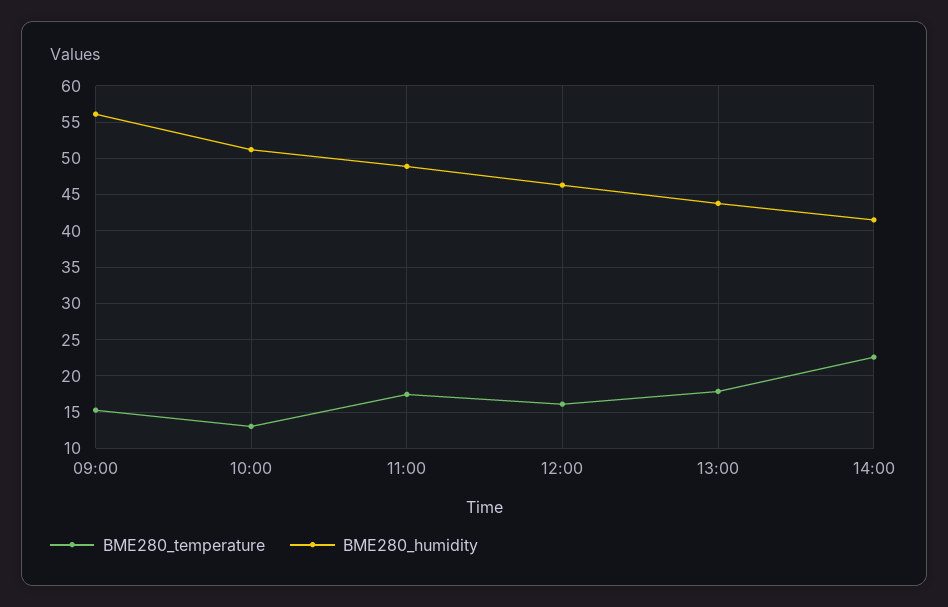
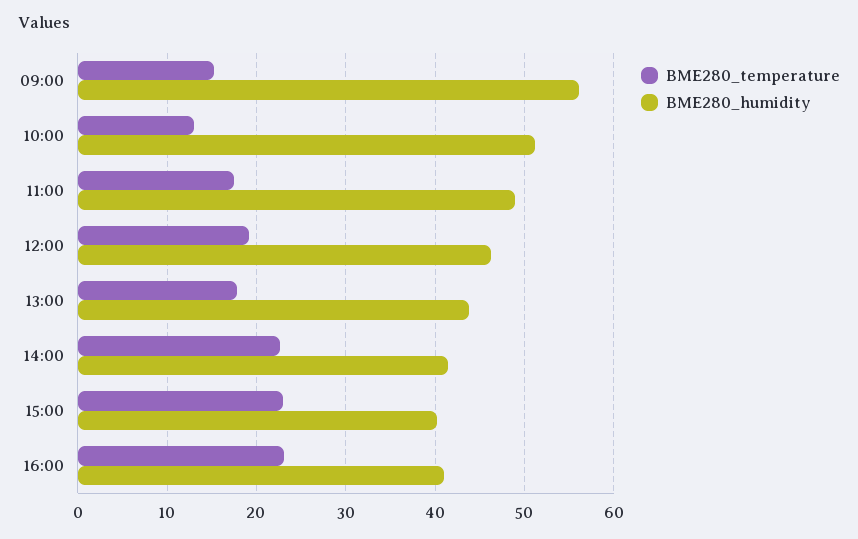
BME280_temperature, 12:00: 16 -> 19
BME280_temperature, 15:00: none -> 23
BME280_humidity, 15:00: none -> 40
BME280_temperature, 16:00: none -> 23
BME280_humidity, 16:00: none -> 41

